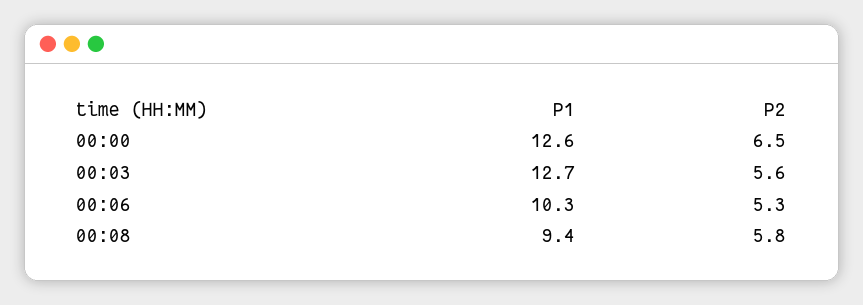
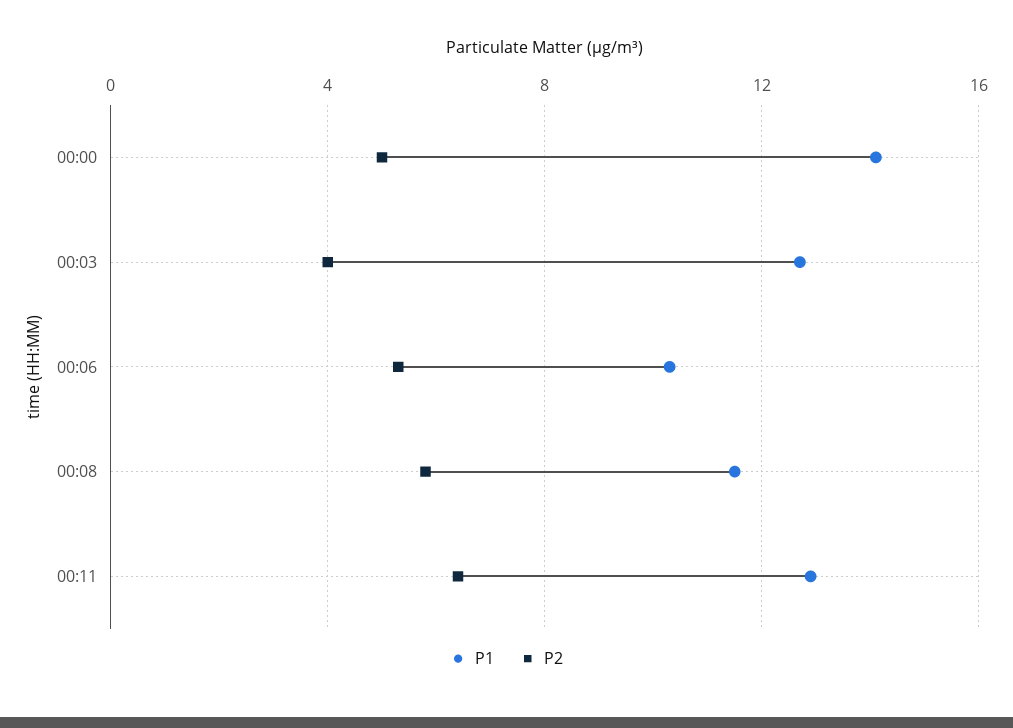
P1, 00:00: 12.6 -> 14
P2, 00:00: 6.5 -> 5
P2, 00:03: 5.6 -> 4
P1, 00:08: 9.4 -> 11.5
P1, 00:11: none -> 13
P2, 00:11: none -> 6.5

